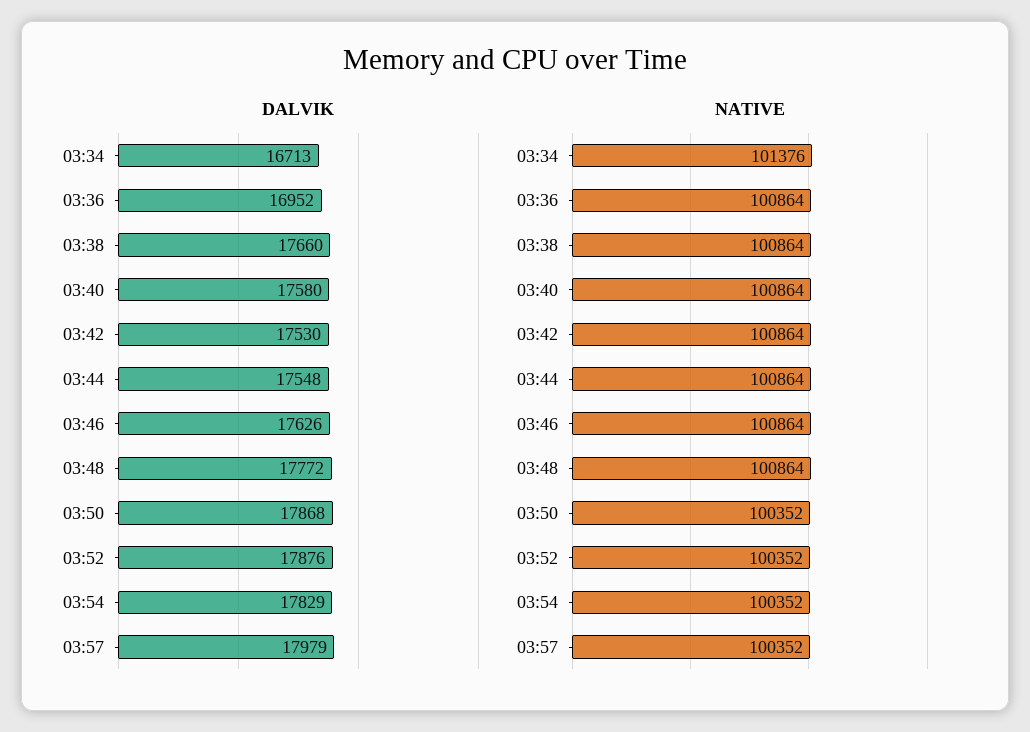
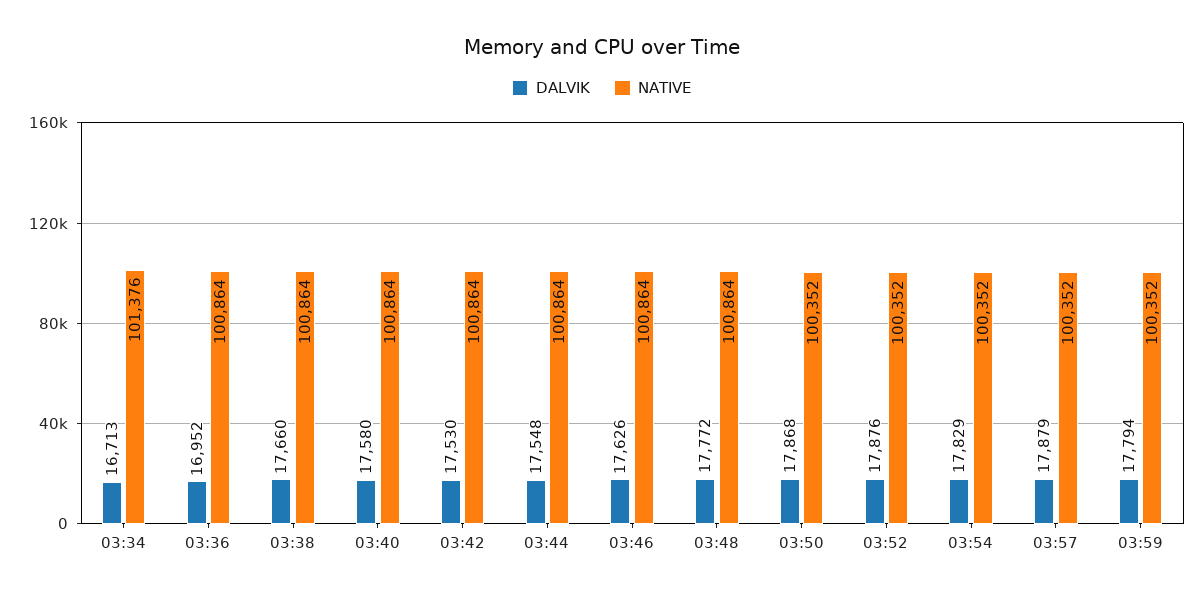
DALVIK, 03:57: 17979 -> 17879
DALVIK, 03:59: none -> 17794
NATIVE, 03:59: none -> 100352

